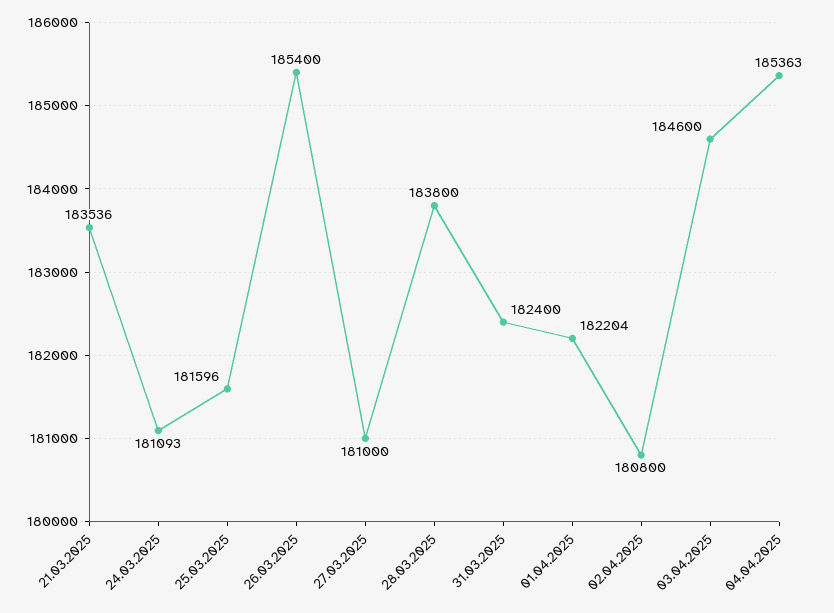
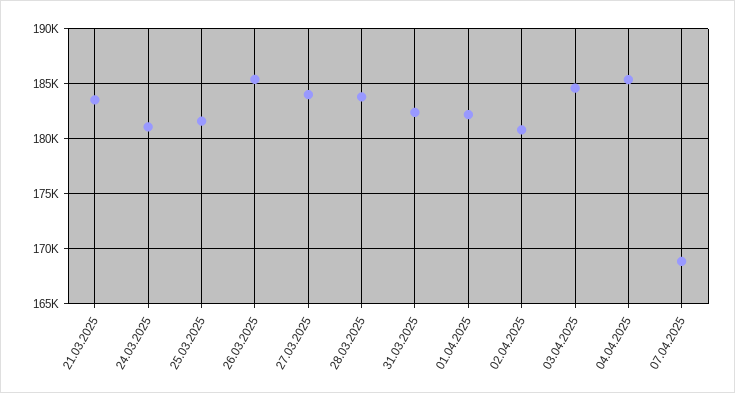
27.03.2025: 181000 -> 184000
07.04.2025: none -> 169000

